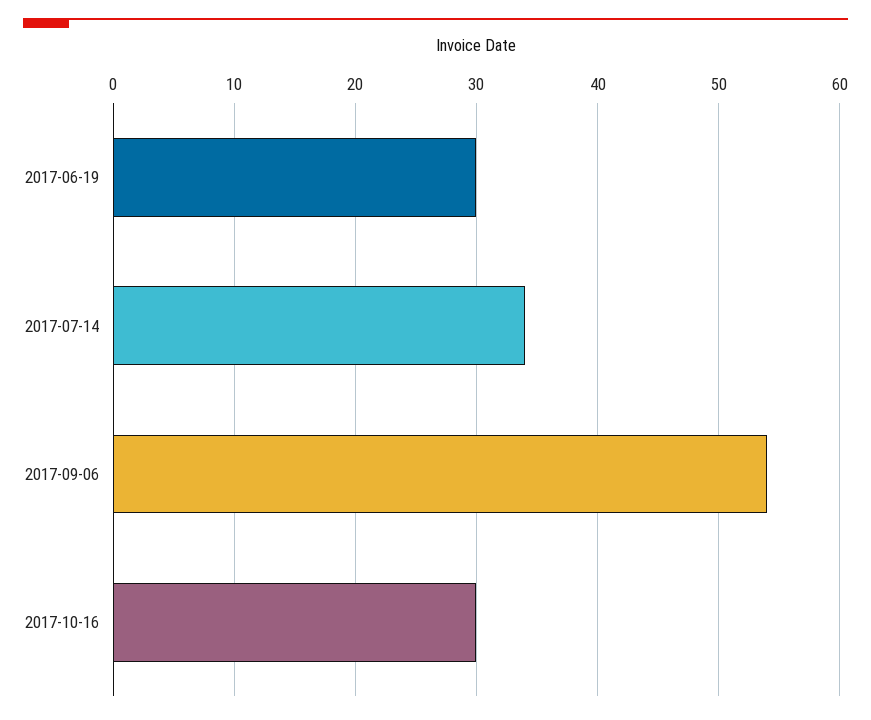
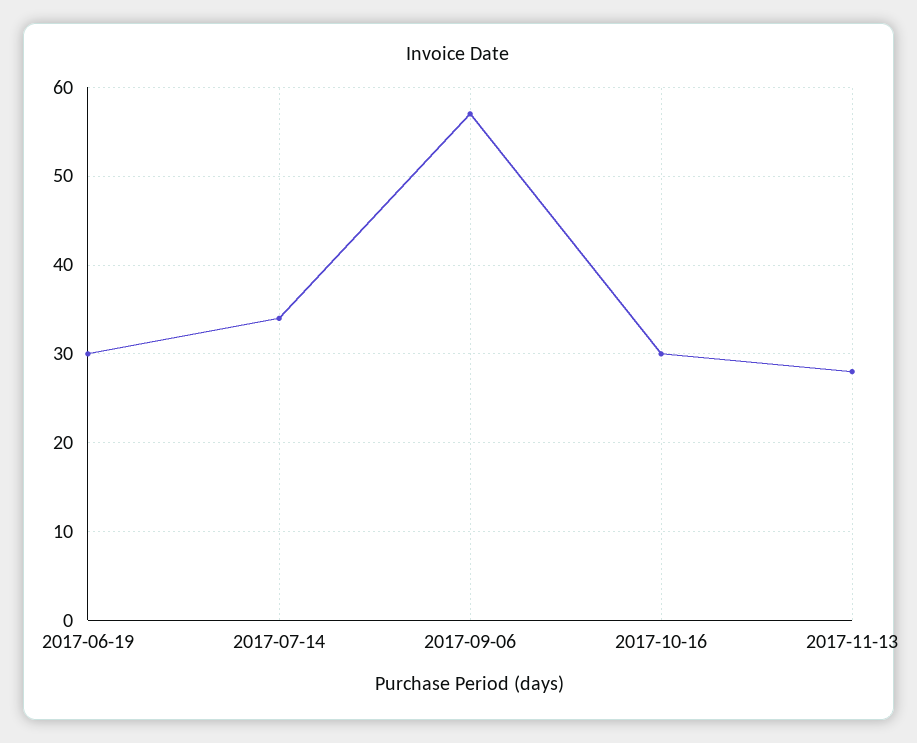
2017-09-06: 54 -> 57
2017-11-13: none -> 28

